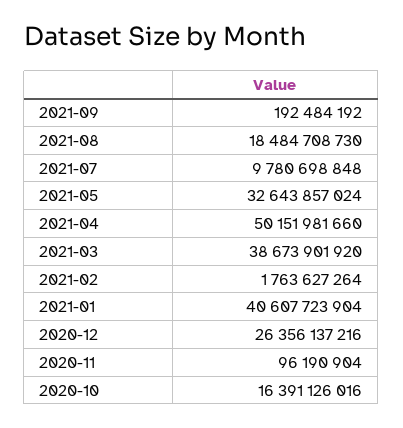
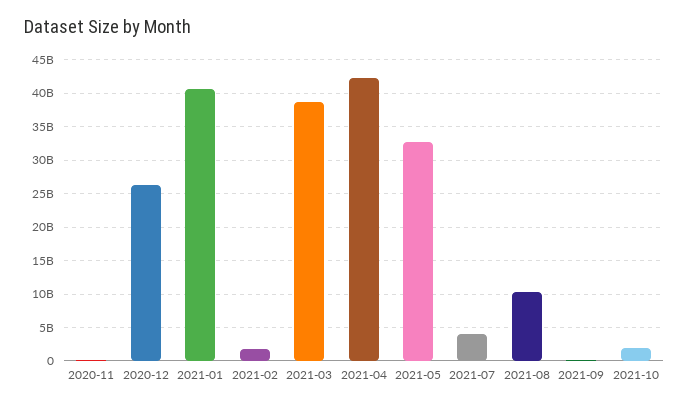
2021-08: 18484708730 -> 10000000000
2021-07: 9780698848 -> 4000000000
2021-04: 50151981660 -> 42000000000
2020-10: 16391126016 -> none
2021-10: none -> 2000000000

